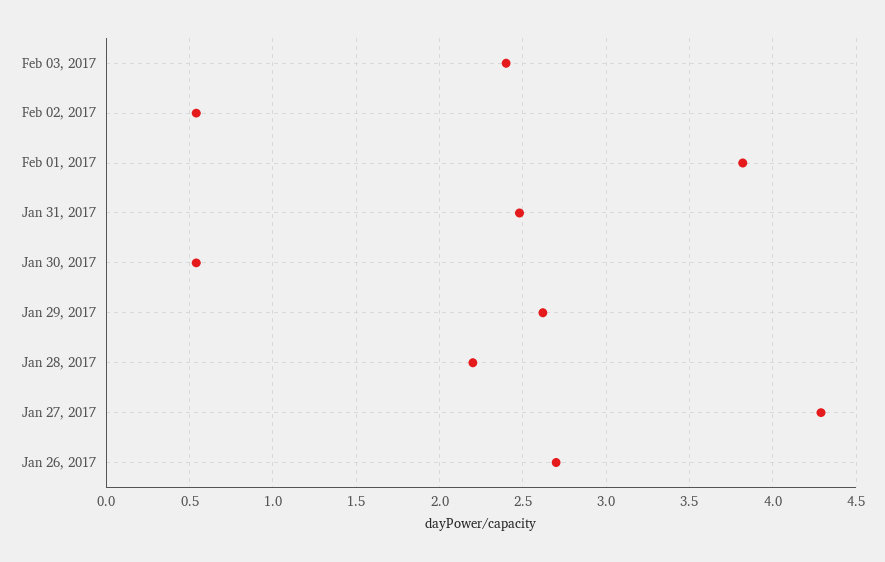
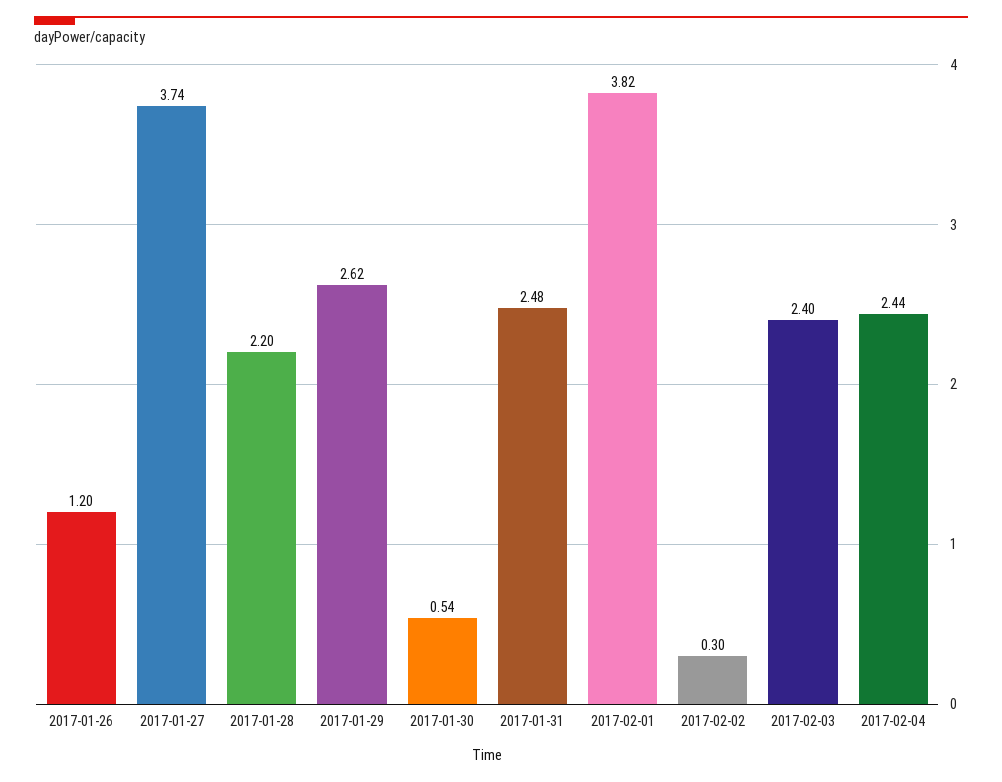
Feb 02, 2017: 0.55 -> 0.3
Jan 27, 2017: 4.3 -> 3.74
Jan 26, 2017: 2.7 -> 1.2
2017-02-04: none -> 2.44

